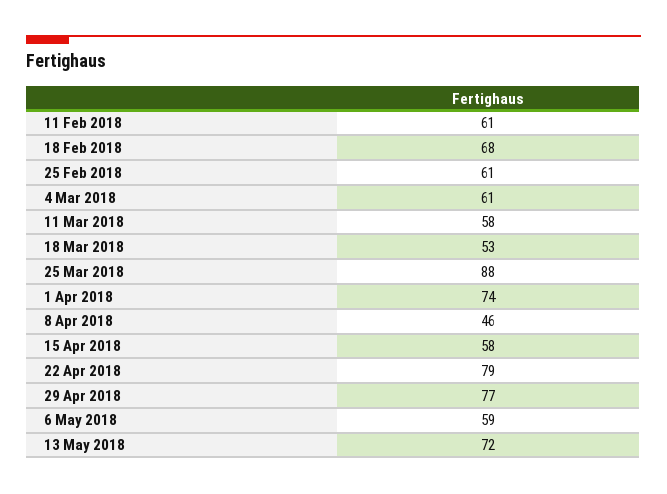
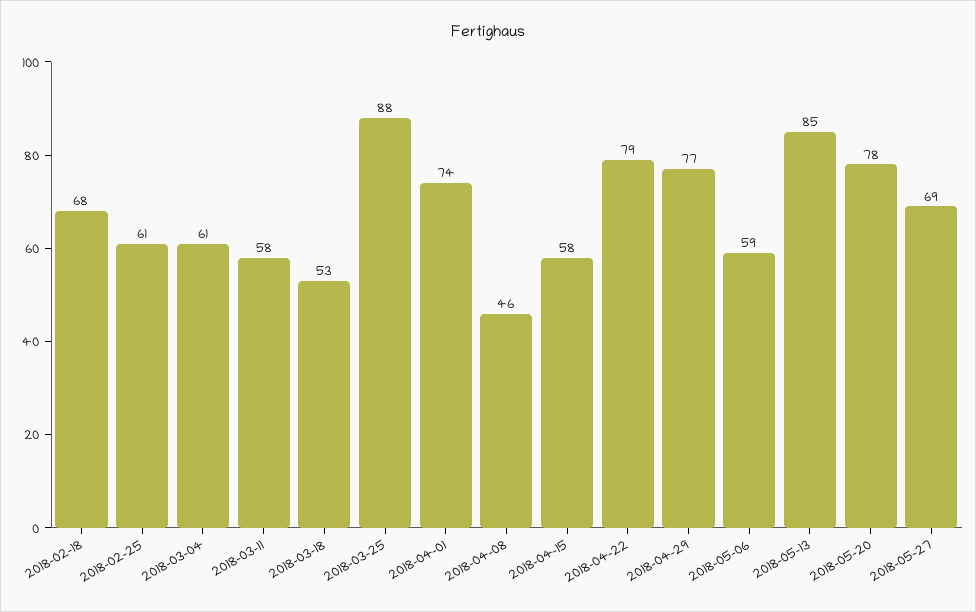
11 Feb 2018: 61 -> none
13 May 2018: 72 -> 85
2018-05-20: none -> 78
2018-05-27: none -> 69

